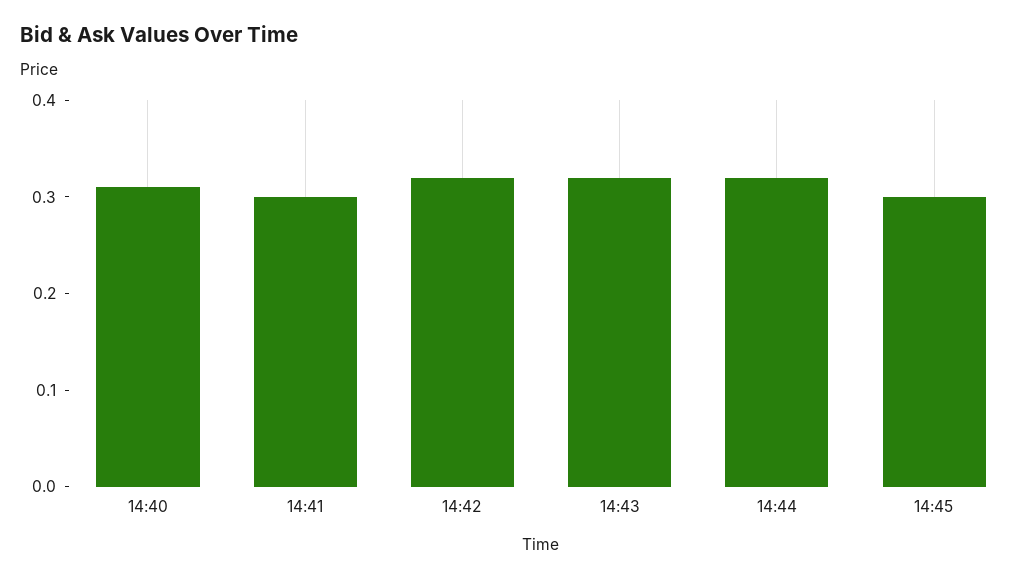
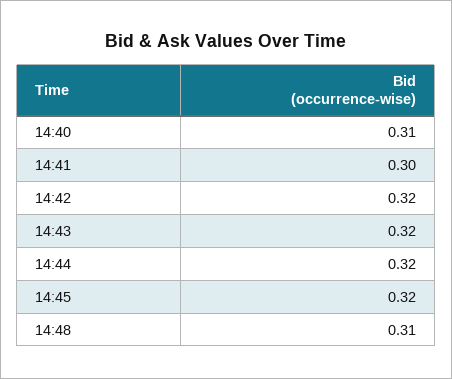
14:45: 0.3 -> 0.32
14:48: none -> 0.31

